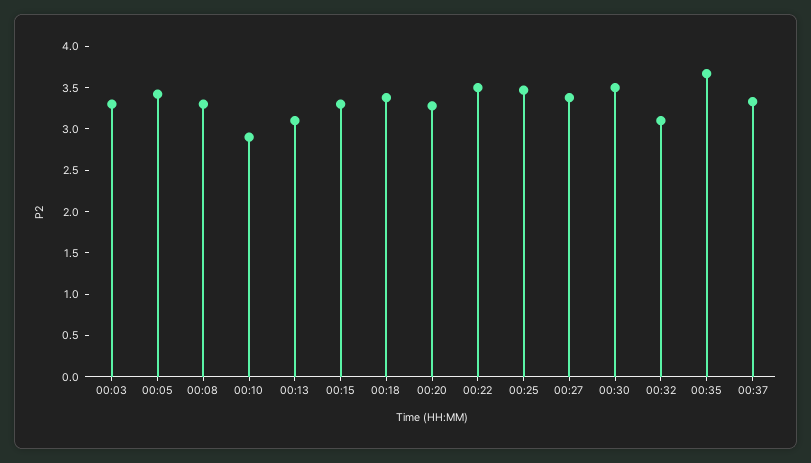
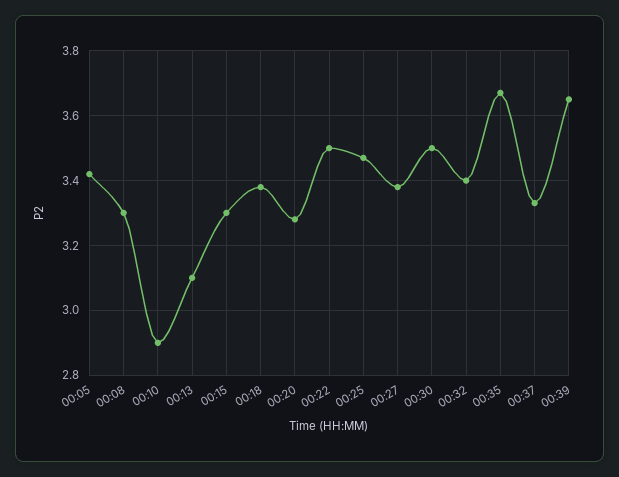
00:03: 3.3 -> none
00:32: 3.1 -> 3.4
00:39: none -> 3.65

